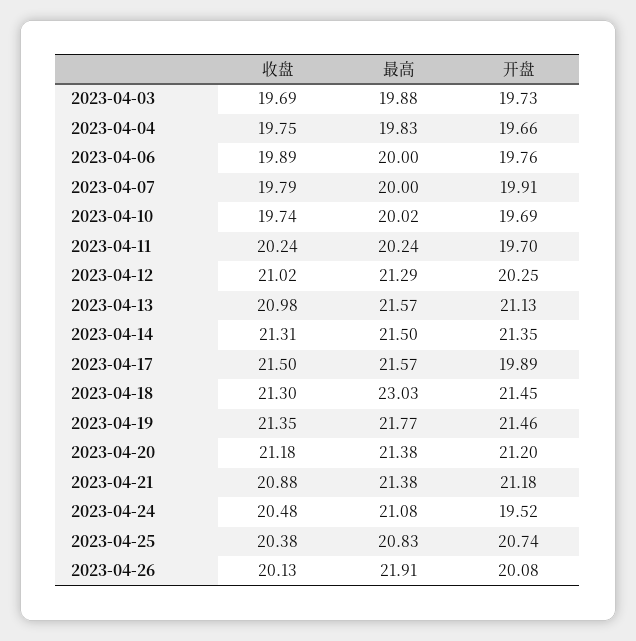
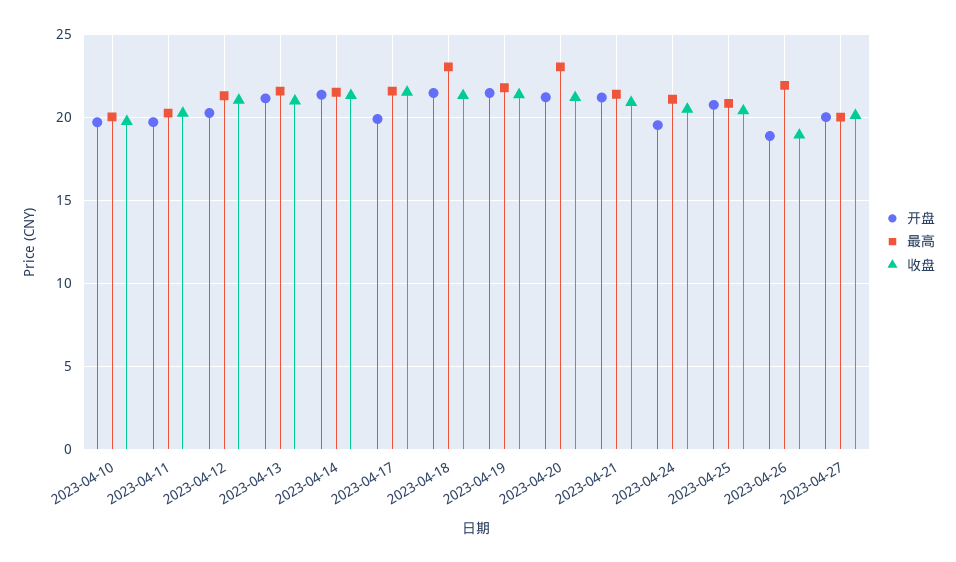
收盘, 2023-04-03: 19.69 -> none
最高, 2023-04-03: 19.88 -> none
开盘, 2023-04-03: 19.73 -> none
收盘, 2023-04-04: 19.75 -> none
最高, 2023-04-04: 19.83 -> none
开盘, 2023-04-04: 19.66 -> none
收盘, 2023-04-06: 19.89 -> none
最高, 2023-04-06: 20 -> none
开盘, 2023-04-06: 19.76 -> none
收盘, 2023-04-07: 19.79 -> none
最高, 2023-04-07: 20 -> none
开盘, 2023-04-07: 19.91 -> none
最高, 2023-04-20: 21.38 -> 23
收盘, 2023-04-26: 20.13 -> 19
开盘, 2023-04-26: 20.08 -> 19
开盘, 2023-04-27: none -> 20
最高, 2023-04-27: none -> 20
收盘, 2023-04-27: none -> 20

